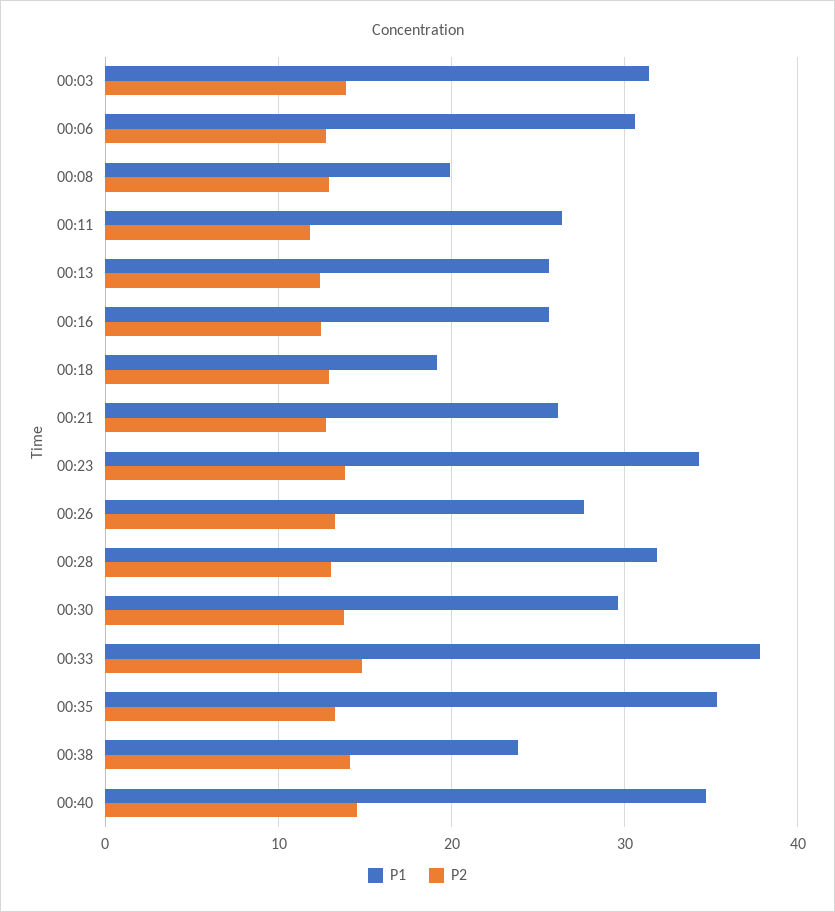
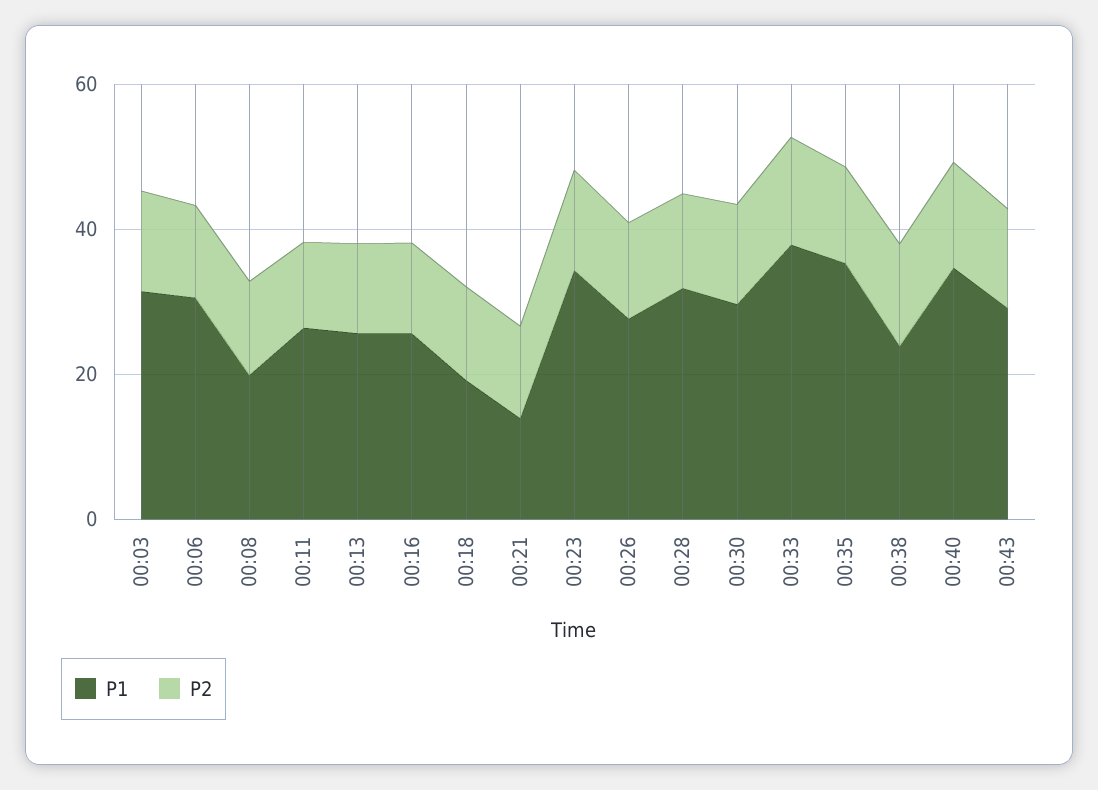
P1, 00:21: 26 -> 15
P1, 00:43: none -> 30
P2, 00:43: none -> 15

